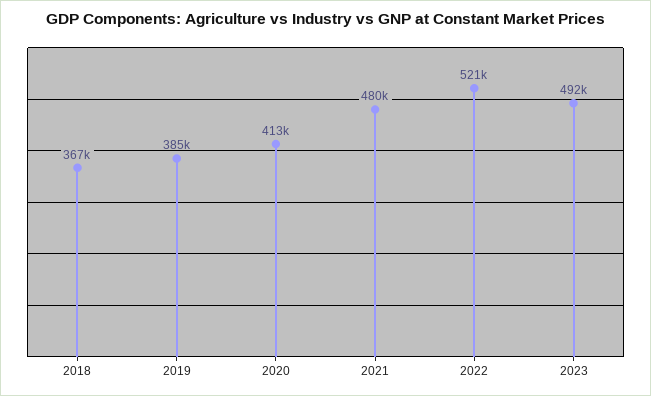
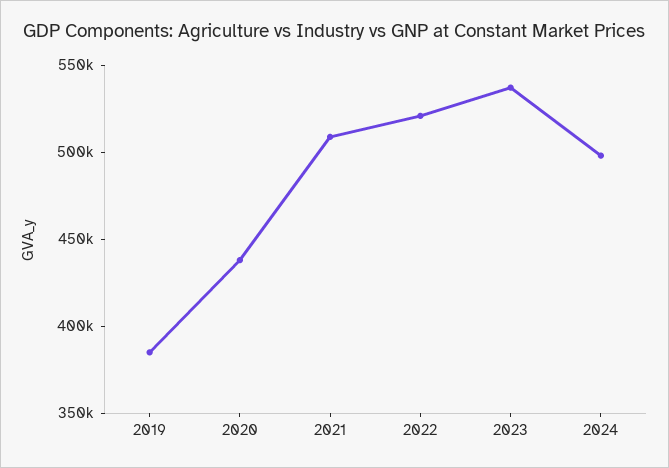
2018: 367000 -> none
2020: 413000 -> 440000
2021: 480000 -> 510000
2023: 492000 -> 540000
2024: none -> 500000

